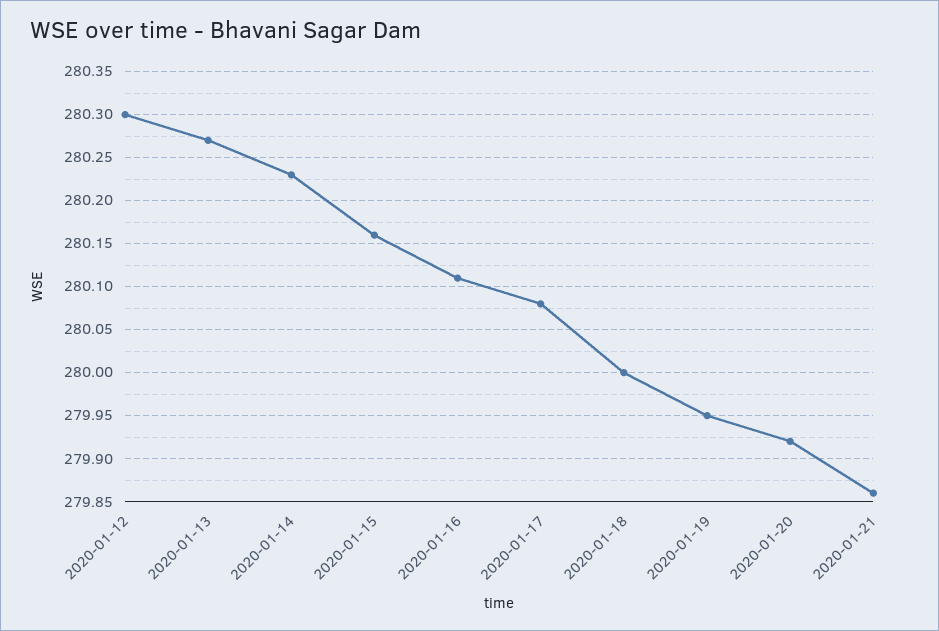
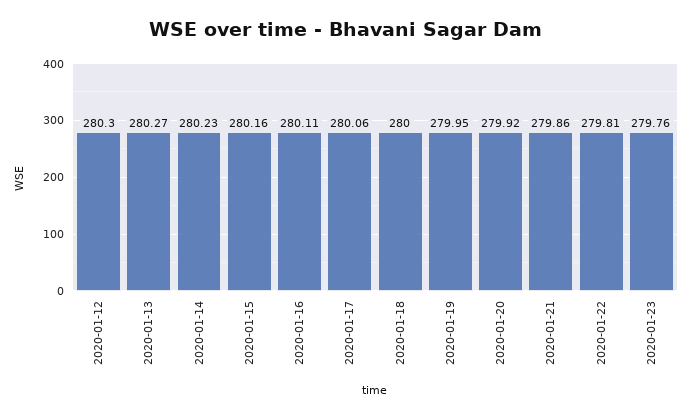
2020-01-17: 280.08 -> 280.06
2020-01-22: none -> 279.81
2020-01-23: none -> 279.76

